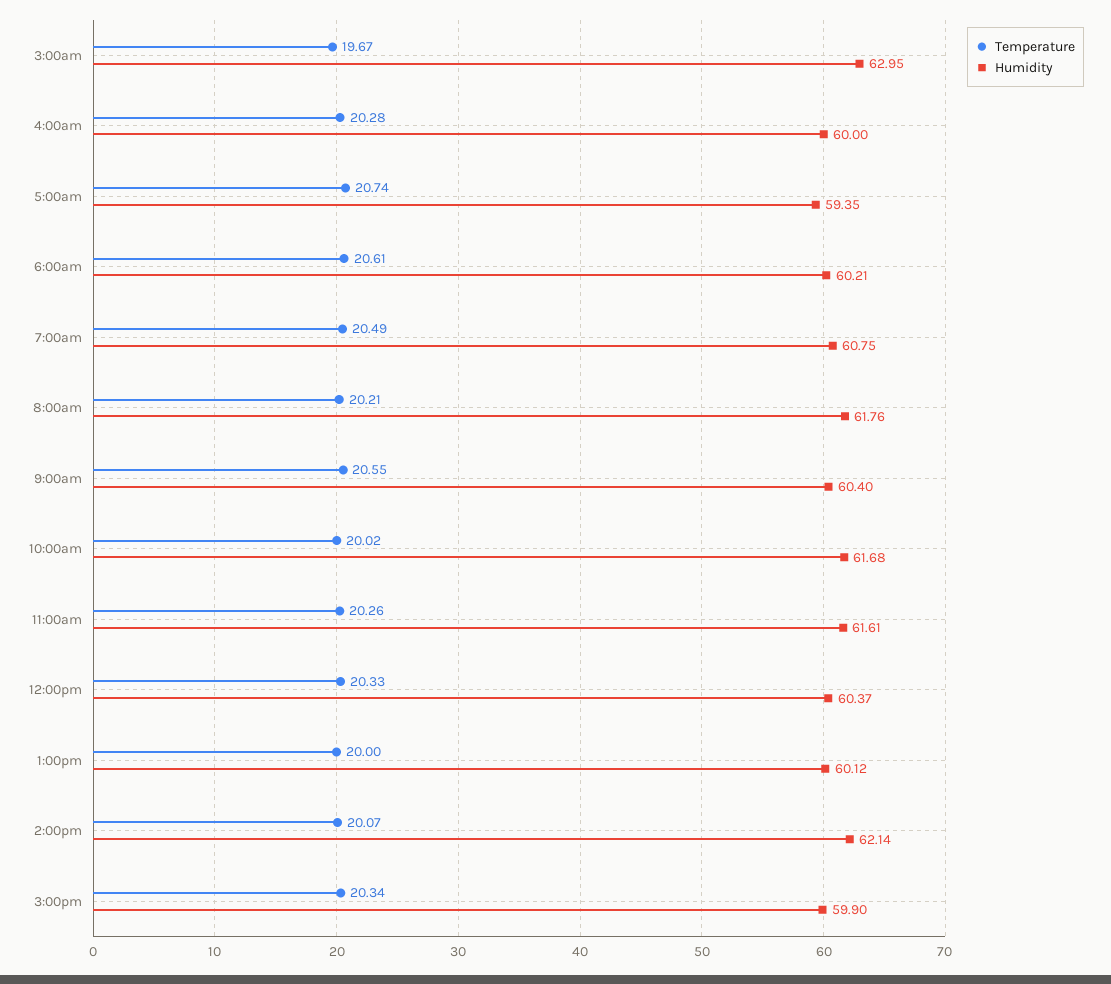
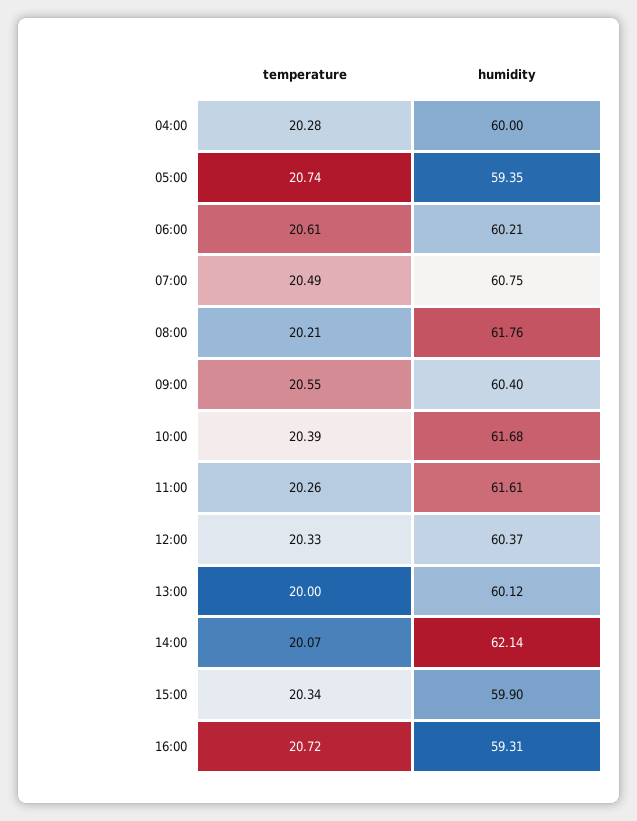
Temperature, 3:00am: 19.67 -> none
Humidity, 3:00am: 62.95 -> none
Temperature, 10:00am: 20.02 -> 20.39
Temperature, 16:00: none -> 20.72
Humidity, 16:00: none -> 59.31

